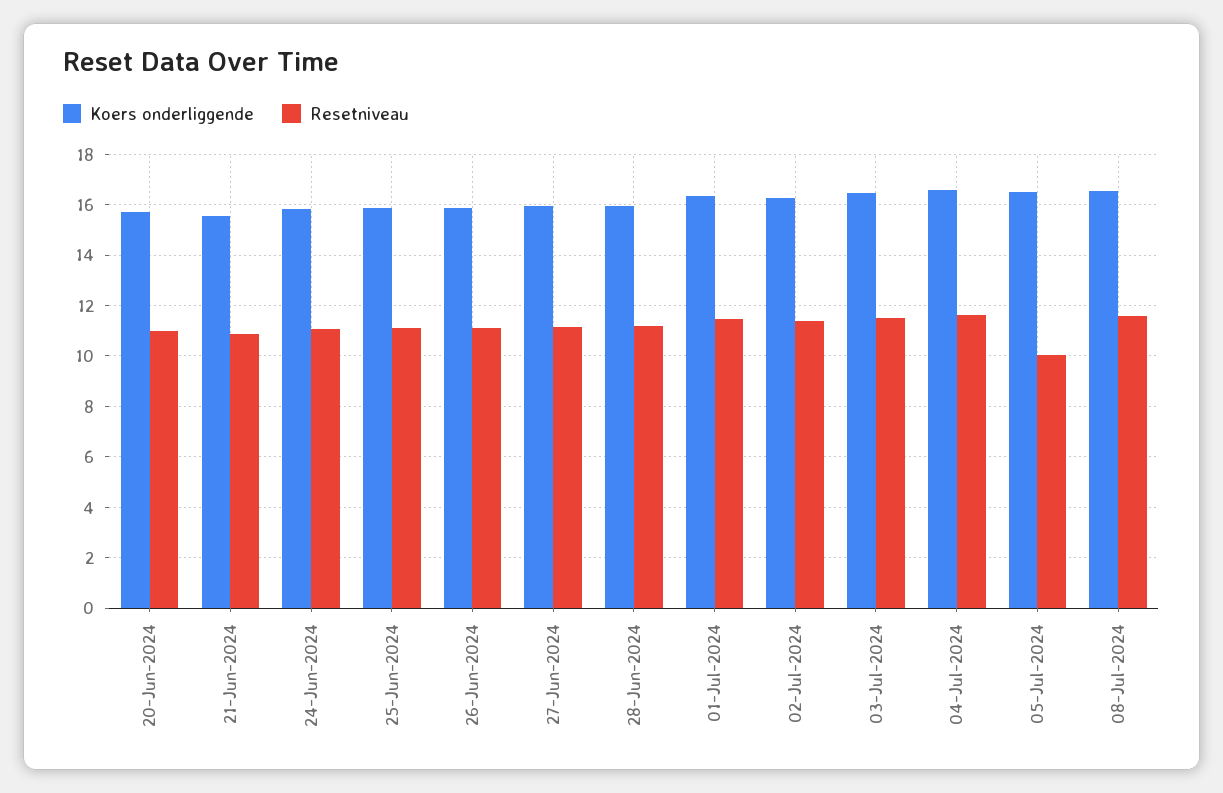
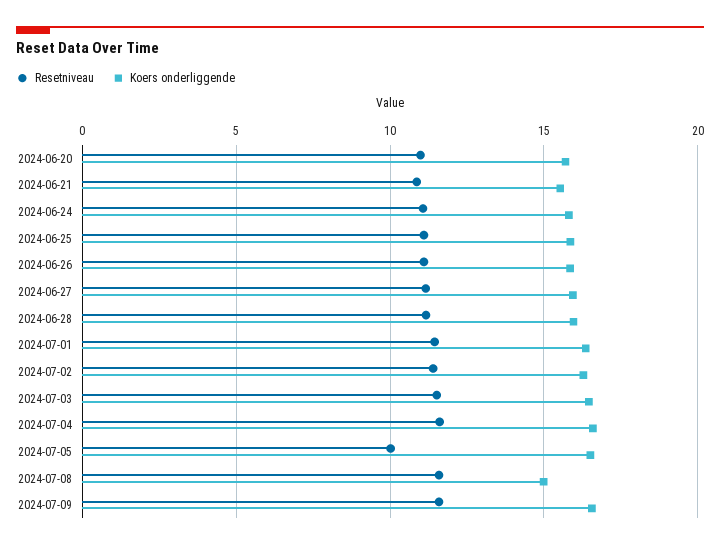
Koers onderliggende, 08-Jul-2024: 16.5 -> 15
Resetniveau, 2024-07-09: none -> 11.5
Koers onderliggende, 2024-07-09: none -> 16.5

